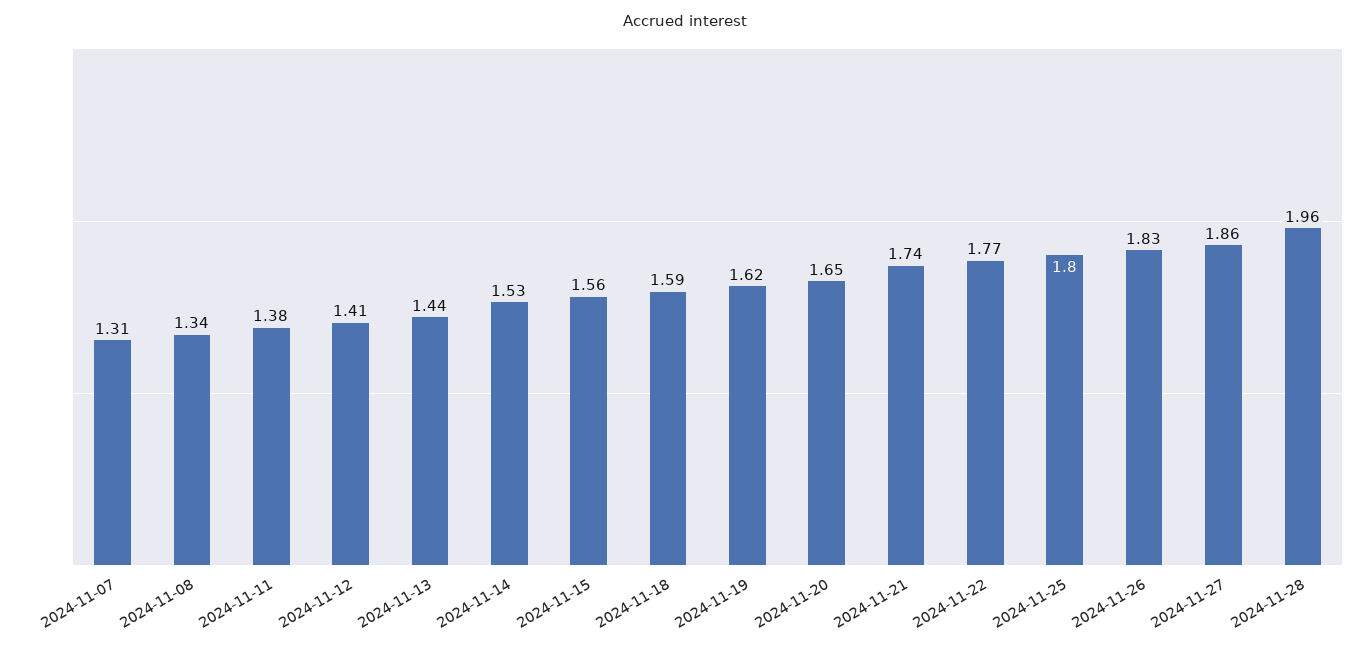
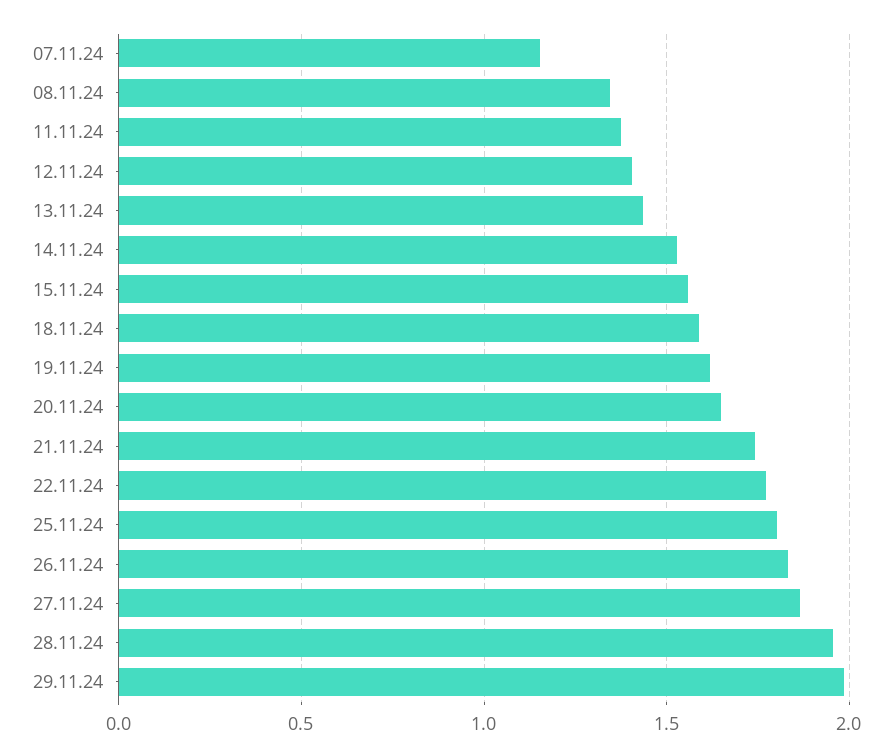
2024-11-07: 1.31 -> 1.15
29.11.24: none -> 2

